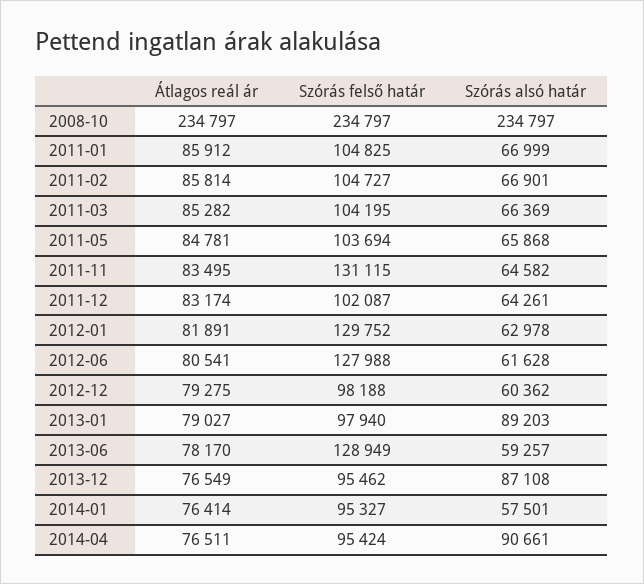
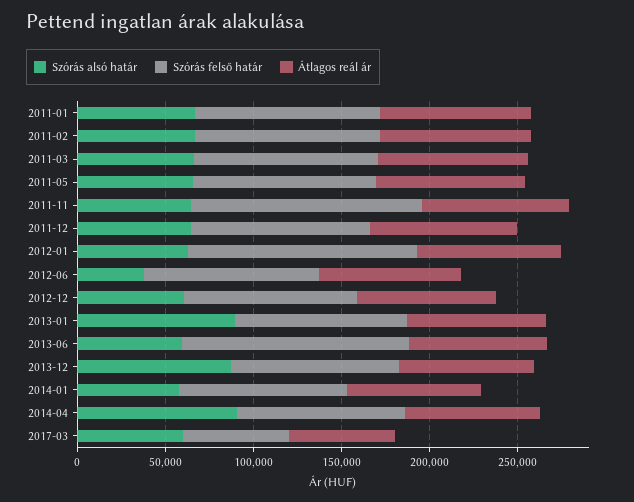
Átlagos reál ár, 2008-10: 234797 -> none
Szórás felső határ, 2008-10: 234797 -> none
Szórás alsó határ, 2008-10: 234797 -> none
Szórás felső határ, 2012-06: 127988 -> 100000
Szórás alsó határ, 2012-06: 61628 -> 40000
Szórás alsó határ, 2017-03: none -> 60000
Szórás felső határ, 2017-03: none -> 60000
Átlagos reál ár, 2017-03: none -> 60000

